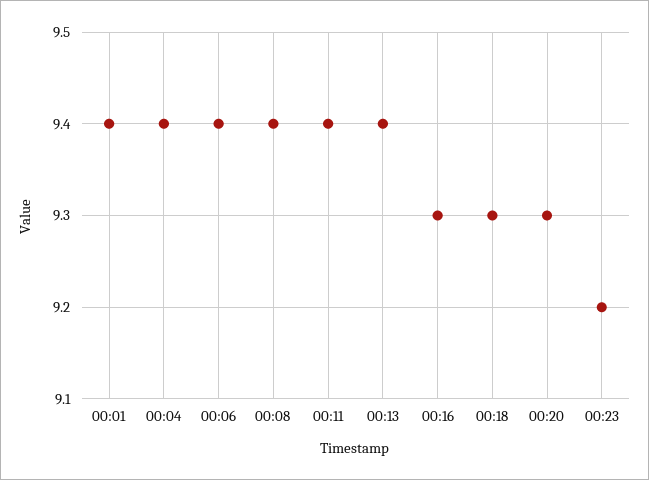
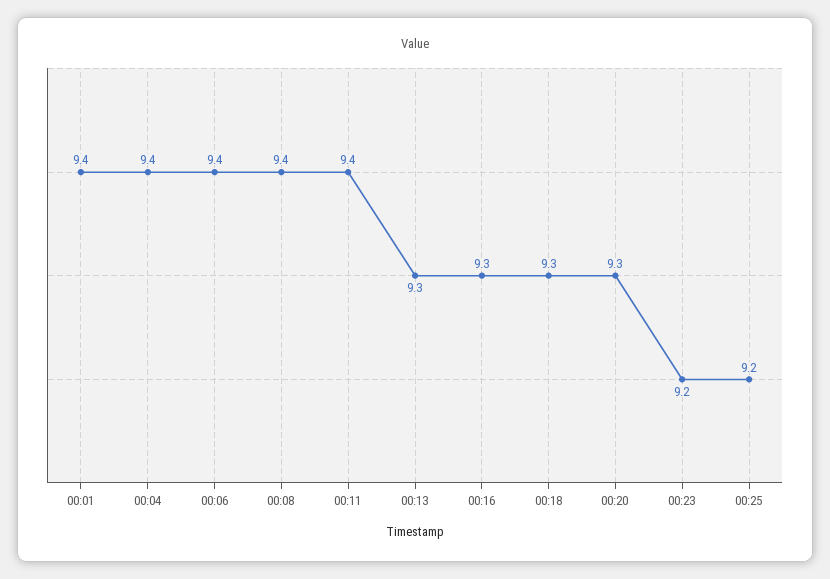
00:13: 9.4 -> 9.3
00:25: none -> 9.2

